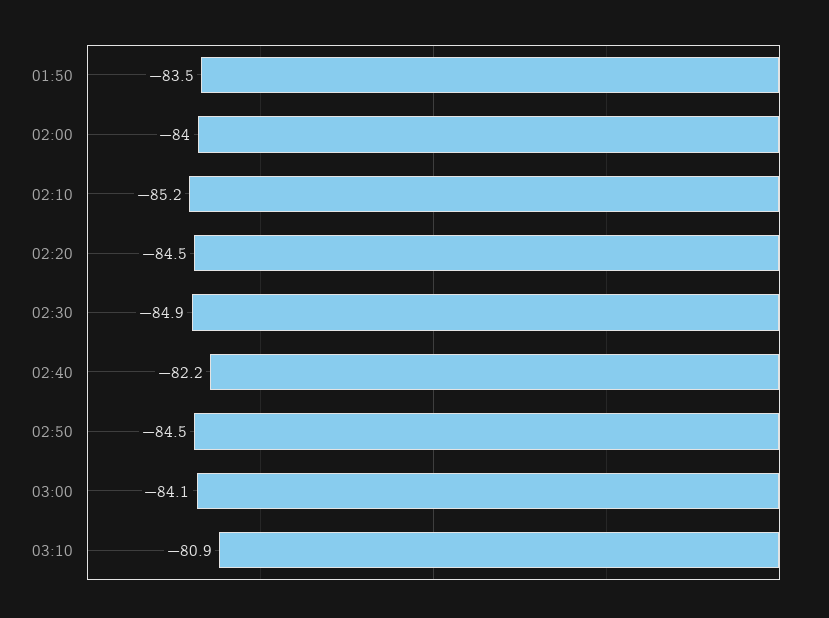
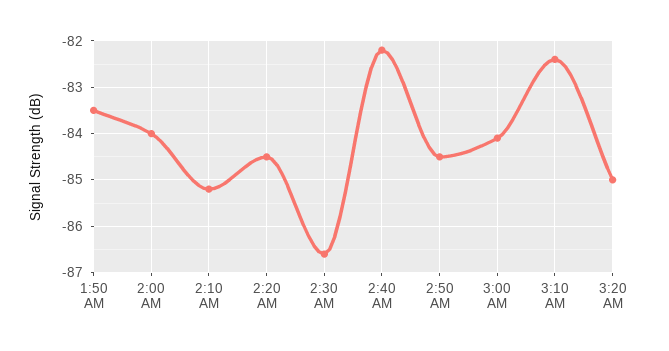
02:30: -84.9 -> -86.5
03:10: -80.9 -> -82.5
3:20 AM: none -> -85

